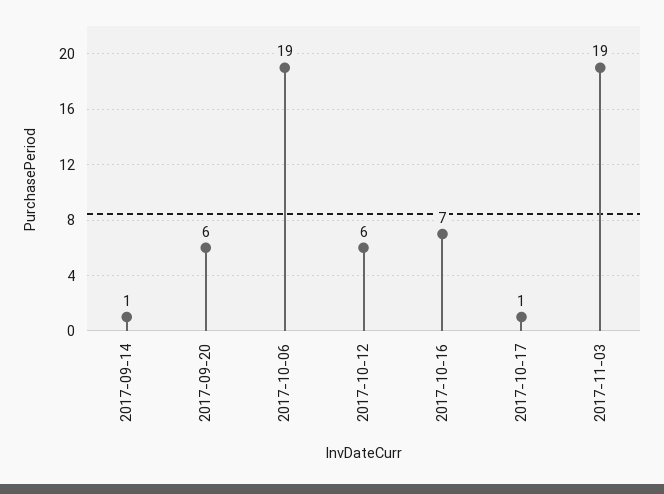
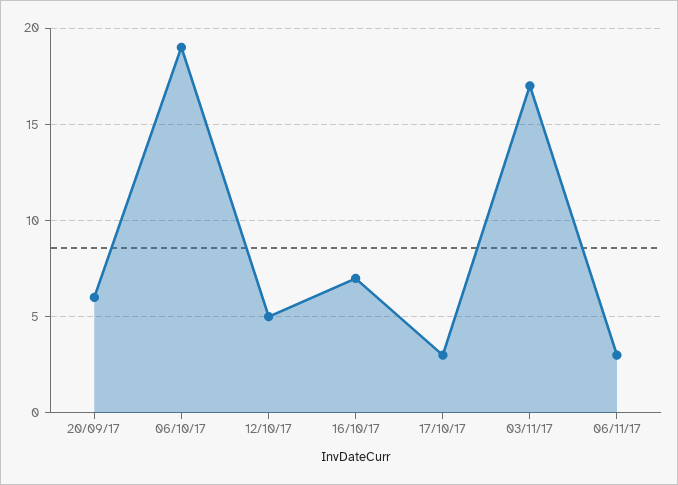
2017-09-14: 1 -> none
2017-10-12: 6 -> 5
2017-10-17: 1 -> 3
2017-11-03: 19 -> 17
06/11/17: none -> 3

